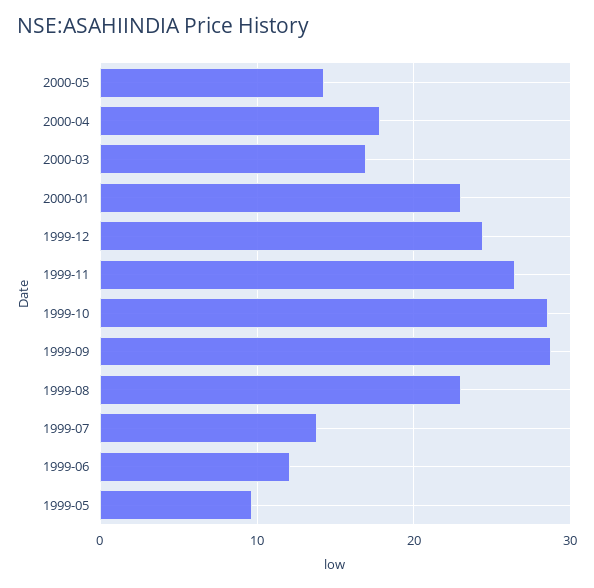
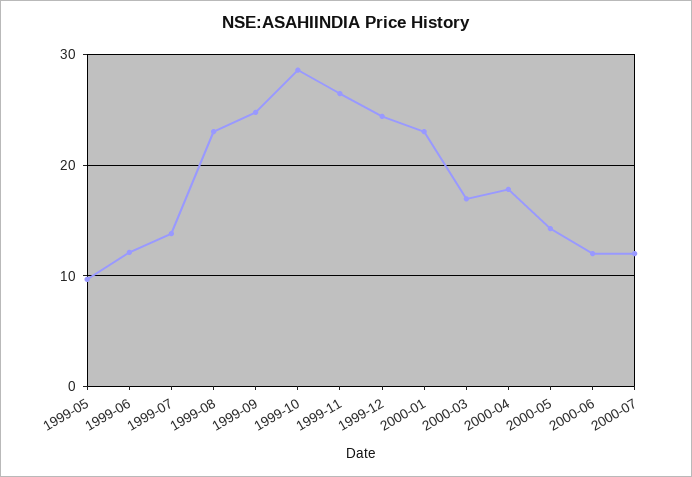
1999-09: 29 -> 25
2000-06: none -> 12
2000-07: none -> 12

